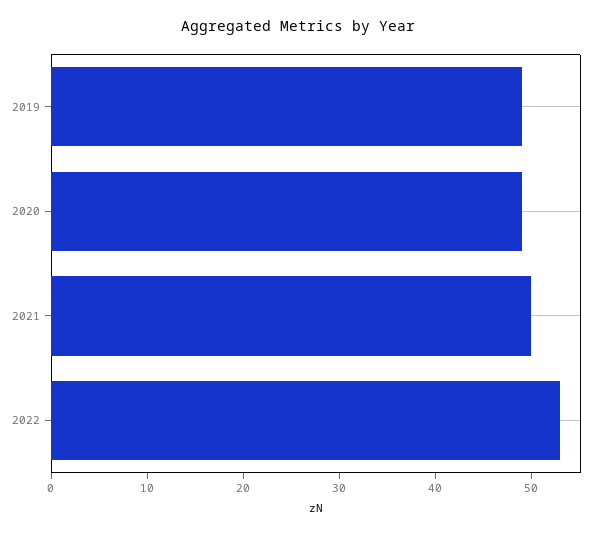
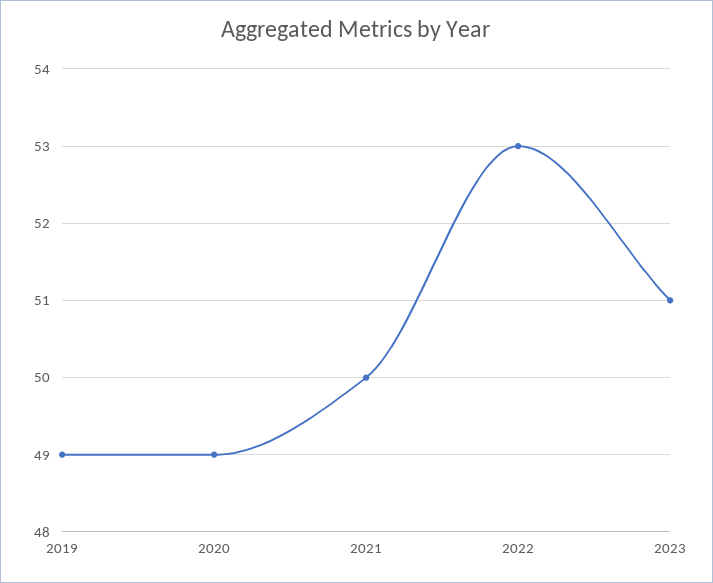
2023: none -> 51

